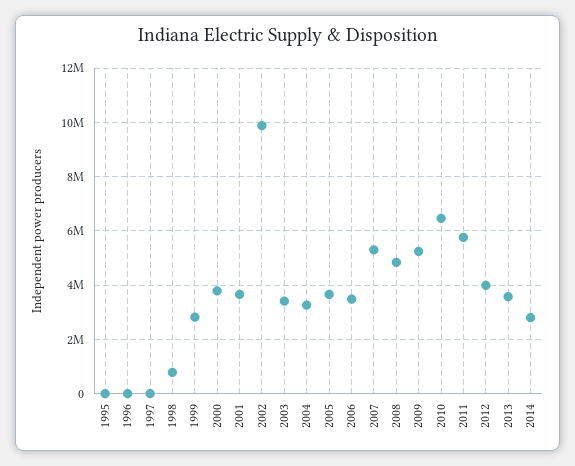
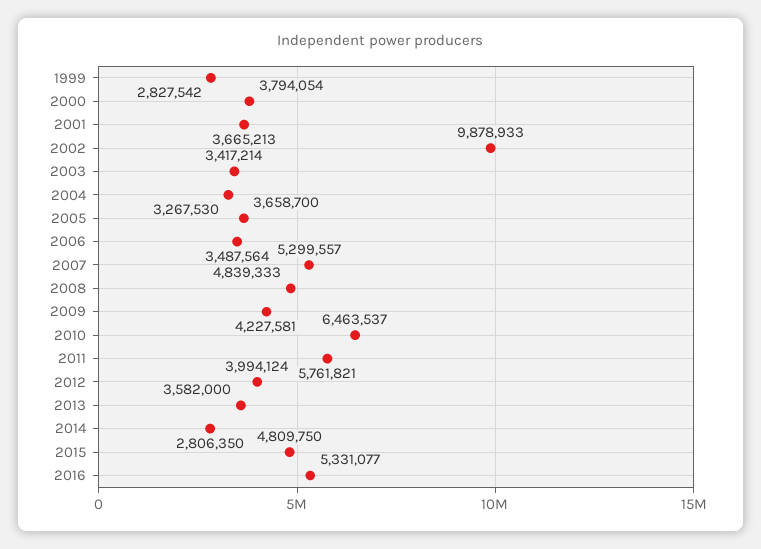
1995: 0 -> none
1996: 0 -> none
1997: 0 -> none
1998: 750000 -> none
2009: 5250000 -> 4227581
2015: none -> 4809750
2016: none -> 5331077

